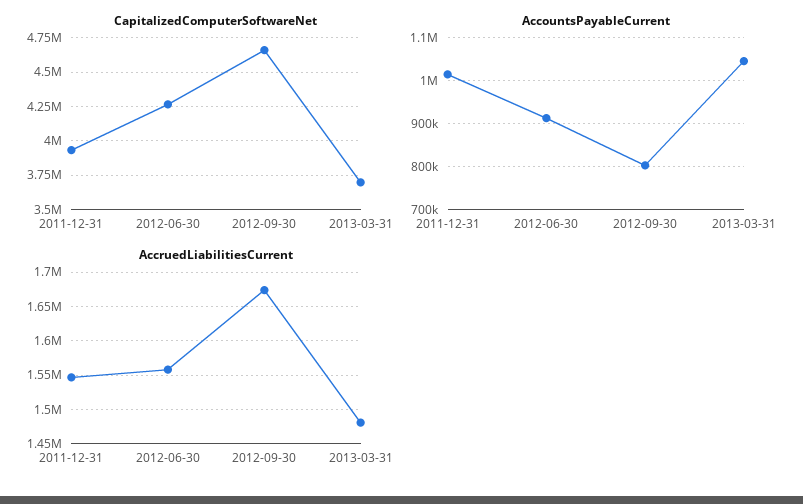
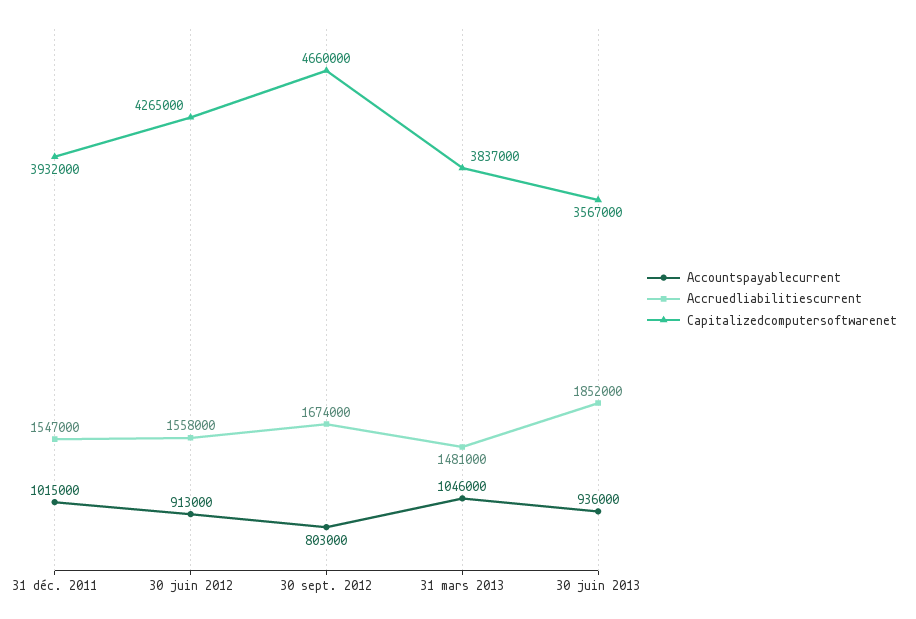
CapitalizedComputerSoftwareNet, 2013-03-31: 3700000 -> 3837000
AccountsPayableCurrent, 30 juin 2013: none -> 936000
AccruedLiabilitiesCurrent, 30 juin 2013: none -> 1852000
CapitalizedComputerSoftwareNet, 30 juin 2013: none -> 3567000

